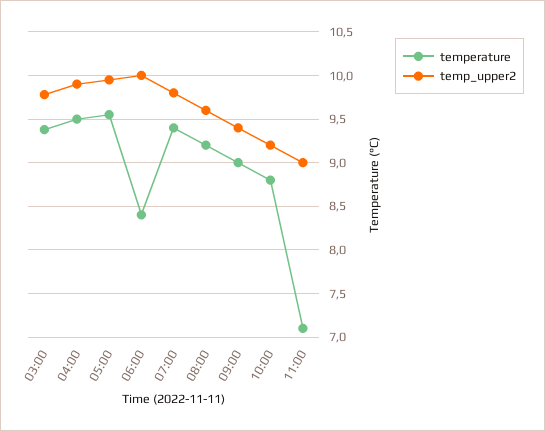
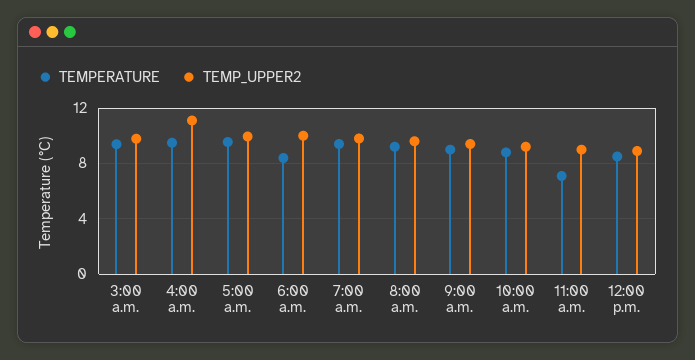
temp_upper2, 04:00: 9.9 -> 11
temperature, 12:00 p.m.: none -> 8.5
temp_upper2, 12:00 p.m.: none -> 9

